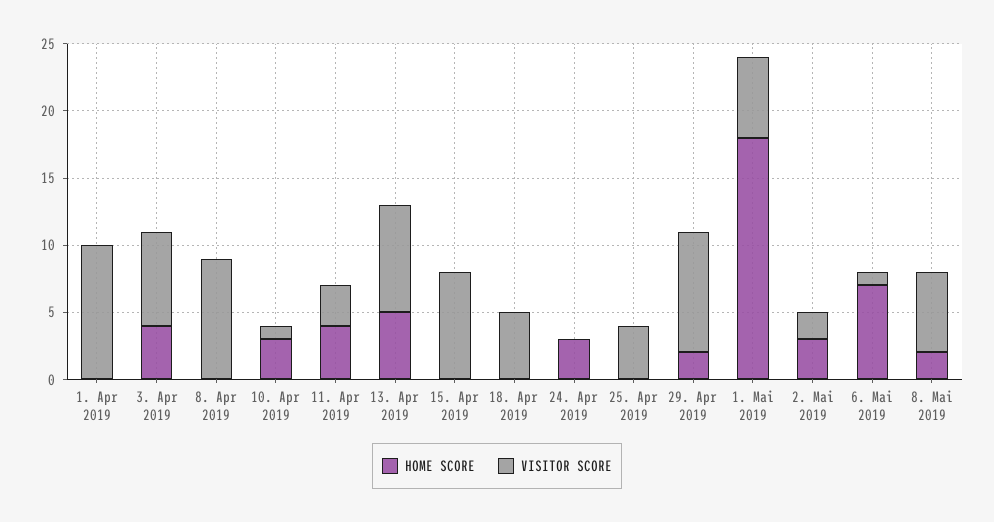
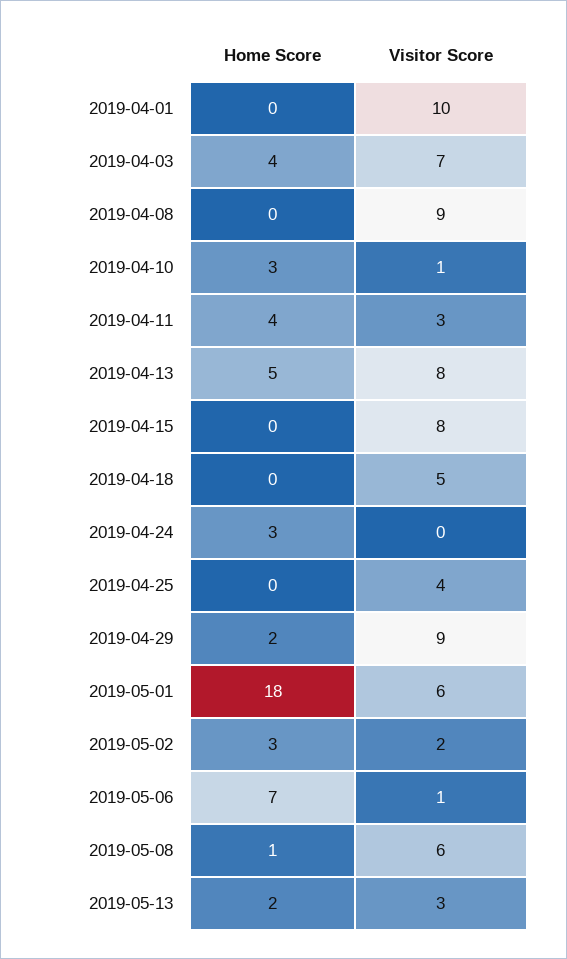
HOME SCORE, 8. Mai 2019: 2 -> 1
HOME SCORE, 2019-05-13: none -> 2
VISITOR SCORE, 2019-05-13: none -> 3

